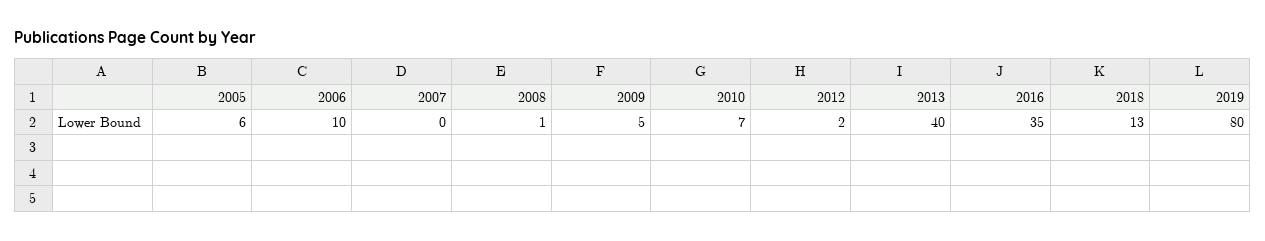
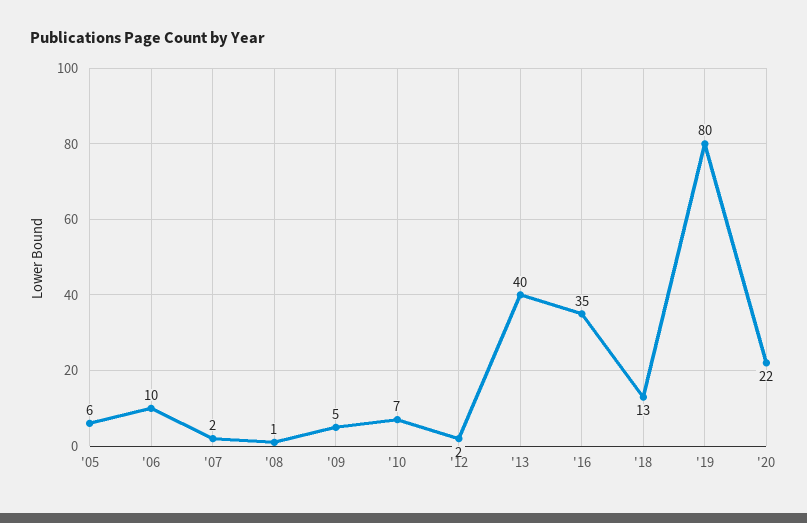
2007: 0 -> 2
'20: none -> 22

